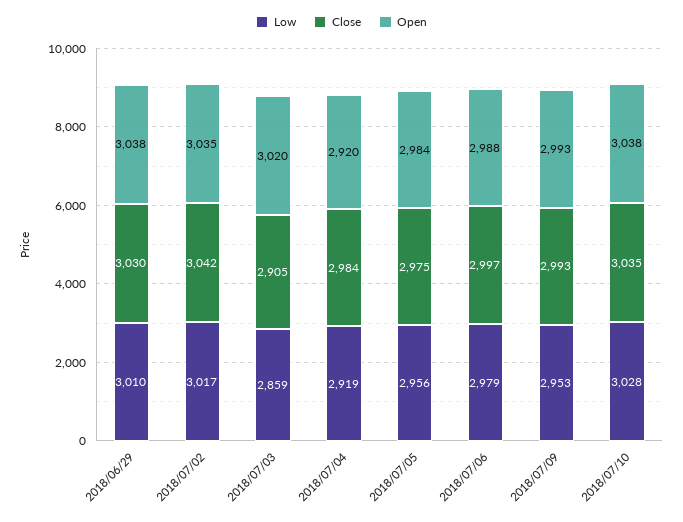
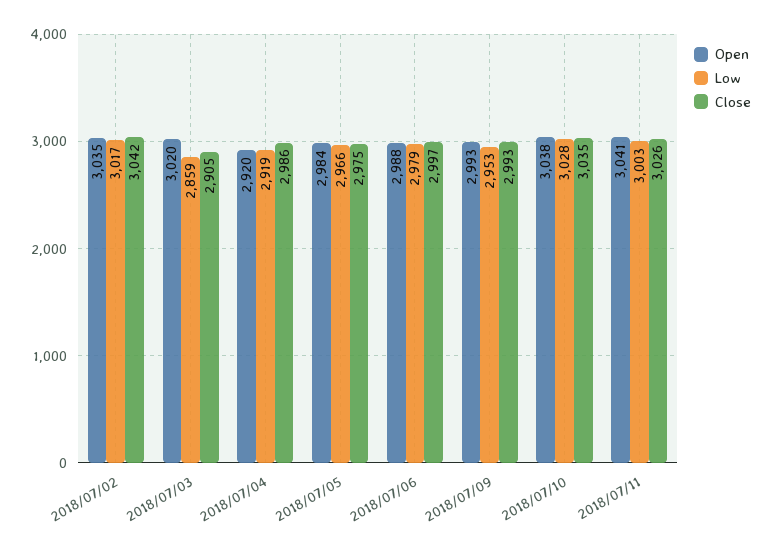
Low, 2018/06/29: 3010 -> none
Close, 2018/06/29: 3030 -> none
Open, 2018/06/29: 3038 -> none
Close, 2018/07/04: 2984 -> 2986
Low, 2018/07/05: 2956 -> 2966
Open, 2018/07/11: none -> 3041
Low, 2018/07/11: none -> 3003
Close, 2018/07/11: none -> 3026

